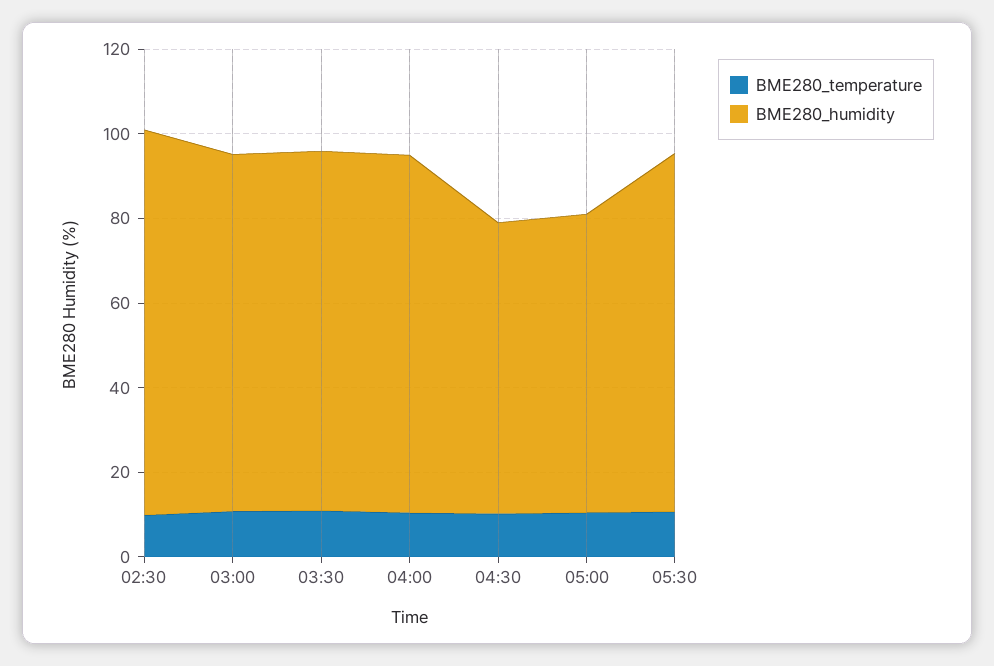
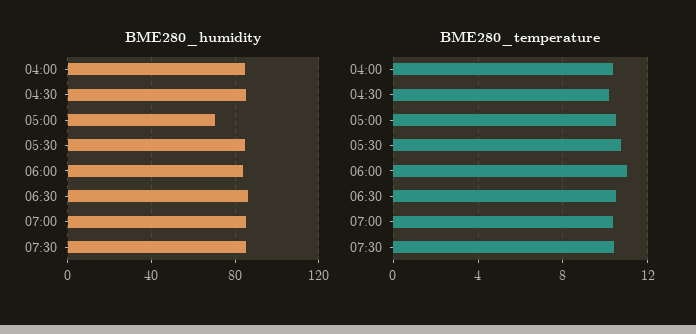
BME280_temperature, 02:30: 10 -> none
BME280_humidity, 02:30: 90 -> none
BME280_temperature, 03:00: 10 -> none
BME280_humidity, 03:00: 85 -> none
BME280_temperature, 03:30: 10 -> none
BME280_humidity, 03:30: 85 -> none
BME280_humidity, 04:30: 70 -> 85
BME280_humidity, 06:00: none -> 85
BME280_humidity, 06:30: none -> 85
BME280_humidity, 07:00: none -> 85
BME280_humidity, 07:30: none -> 85
BME280_temperature, 06:00: none -> 11
BME280_temperature, 06:30: none -> 10.5
BME280_temperature, 07:00: none -> 10.5
BME280_temperature, 07:30: none -> 10.5

